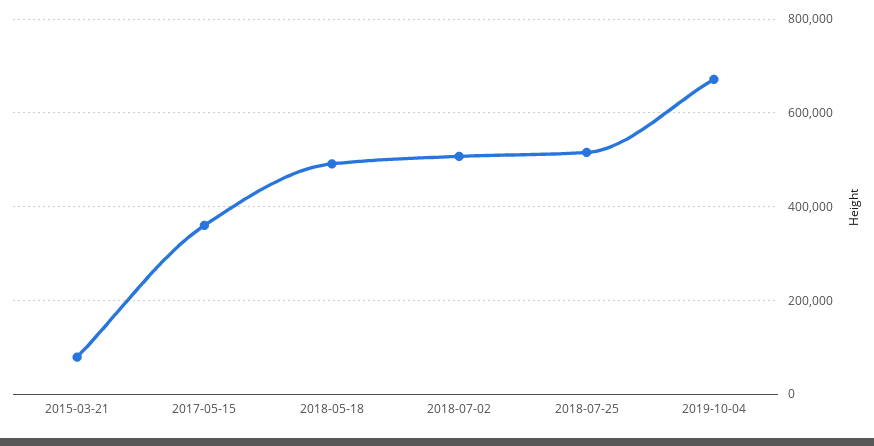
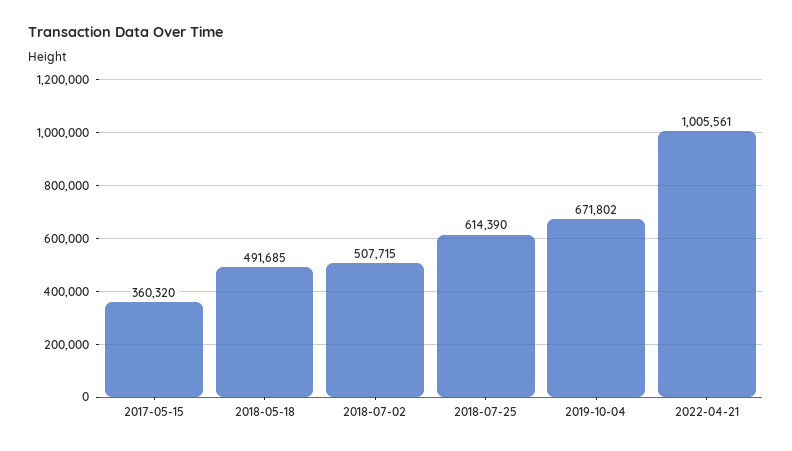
2015-03-21: 80000 -> none
2018-07-25: 520000 -> 614390
2022-04-21: none -> 1005561

